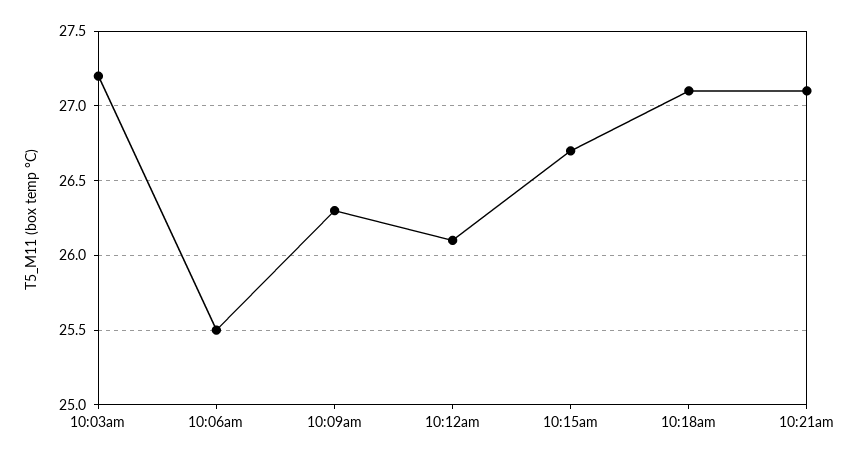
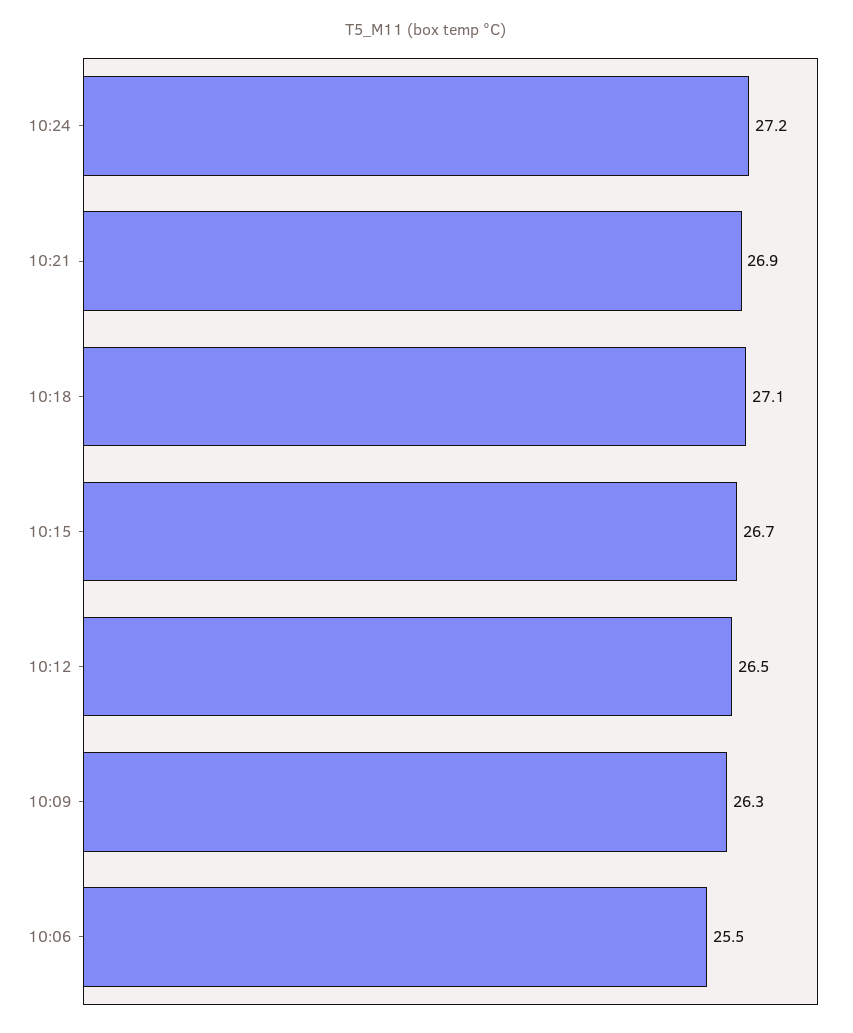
10:03am: 27.2 -> none
10:12am: 26.1 -> 26.5
10:21am: 27.1 -> 26.9
10:24: none -> 27.2

